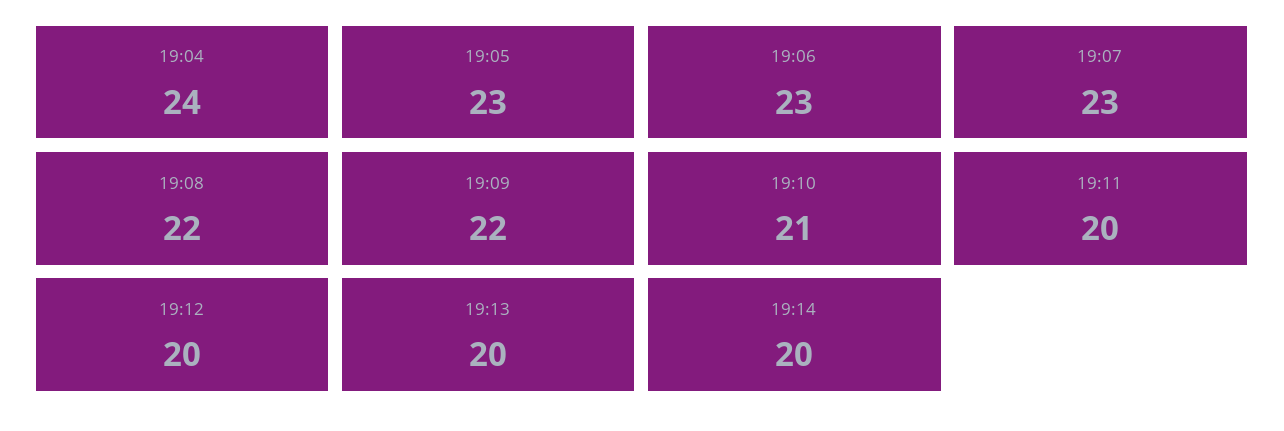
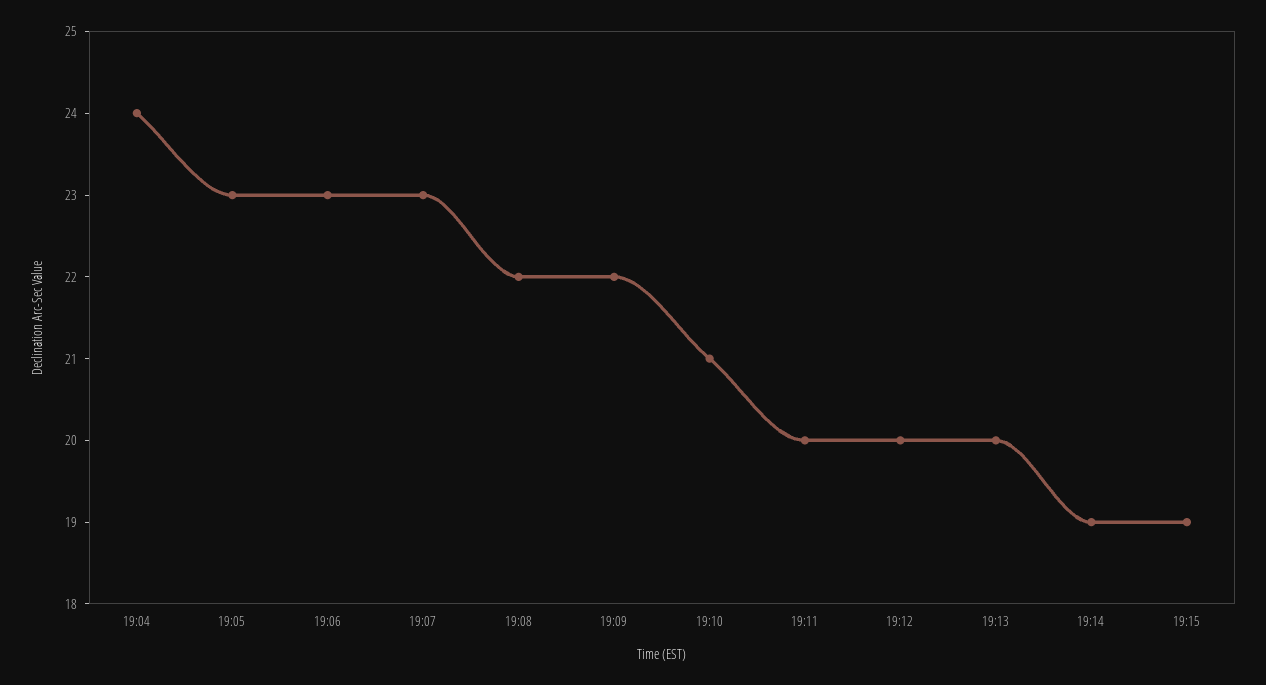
19:14: 20 -> 19
19:15: none -> 19

